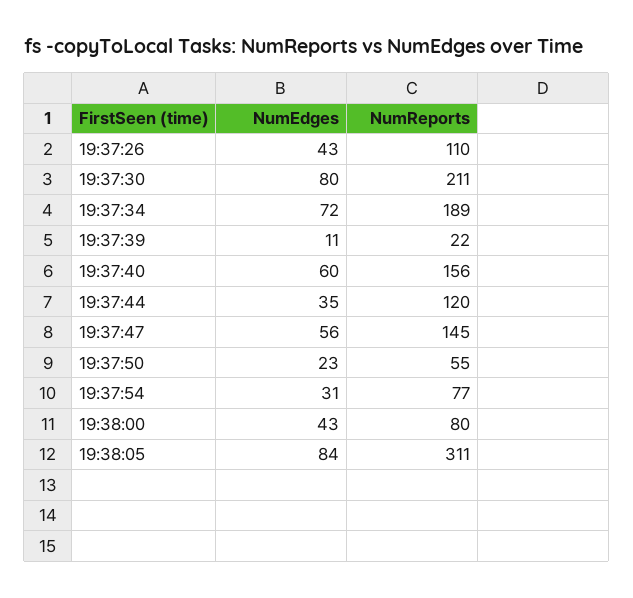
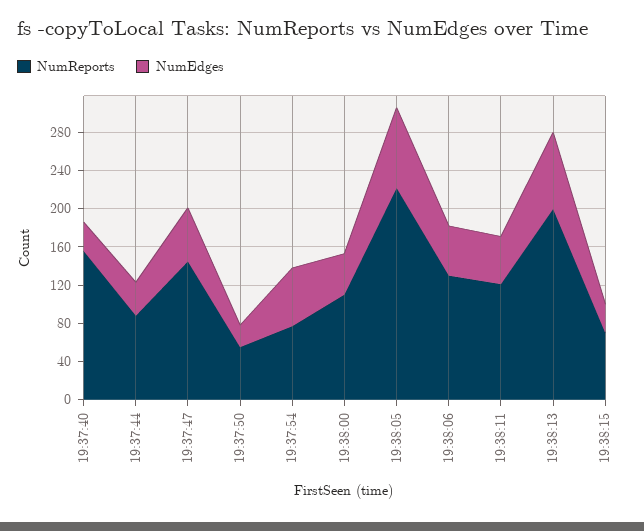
NumEdges, 19:37:26: 43 -> none
NumReports, 19:37:26: 110 -> none
NumEdges, 19:37:30: 80 -> none
NumReports, 19:37:30: 211 -> none
NumEdges, 19:37:34: 72 -> none
NumReports, 19:37:34: 189 -> none
NumEdges, 19:37:39: 11 -> none
NumReports, 19:37:39: 22 -> none
NumEdges, 19:37:40: 60 -> 30
NumReports, 19:37:44: 120 -> 90
NumEdges, 19:37:54: 31 -> 60
NumReports, 19:38:00: 80 -> 110
NumReports, 19:38:05: 311 -> 220
NumReports, 19:38:06: none -> 130
NumEdges, 19:38:06: none -> 50
NumReports, 19:38:11: none -> 120
NumEdges, 19:38:11: none -> 50
NumReports, 19:38:13: none -> 200
NumEdges, 19:38:13: none -> 80
NumReports, 19:38:15: none -> 70
NumEdges, 19:38:15: none -> 30

